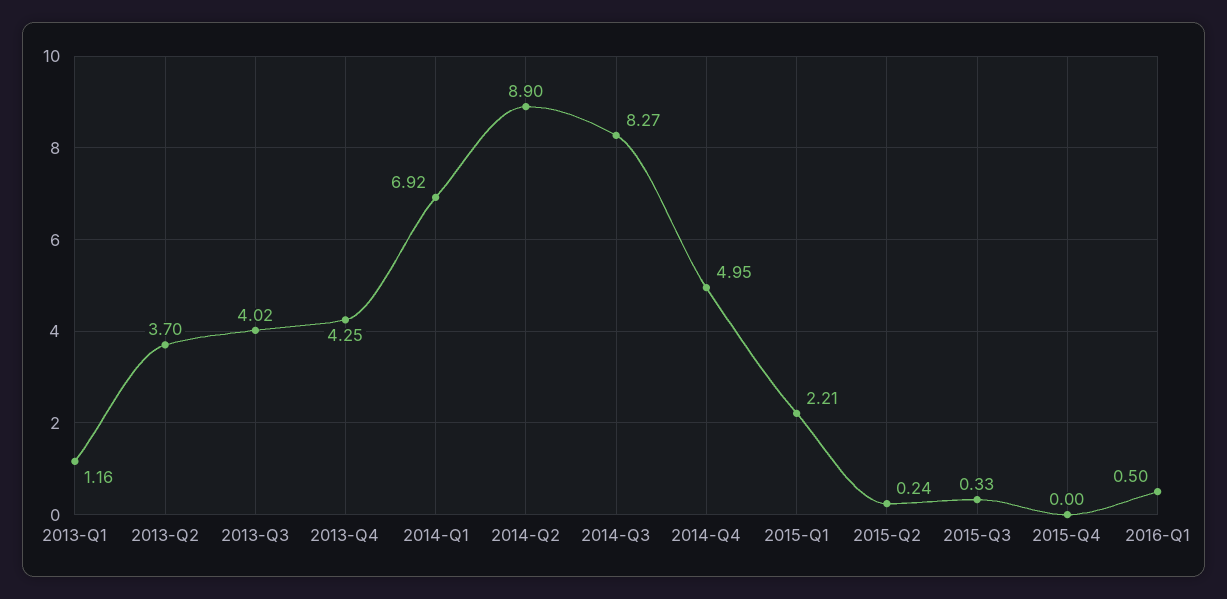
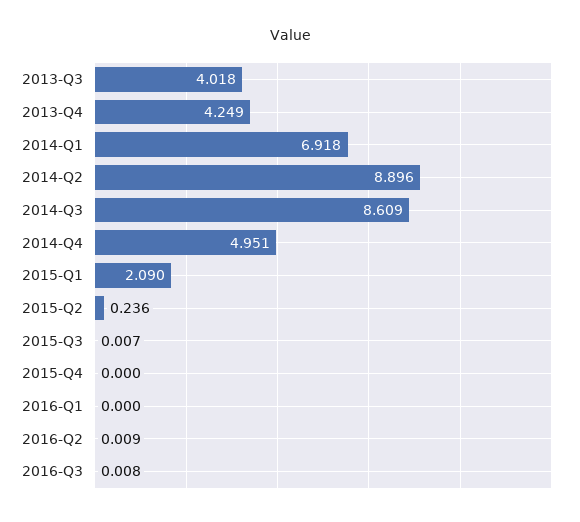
2013-Q1: 1.16 -> none
2013-Q2: 3.7 -> none
2014-Q3: 8.27 -> 8.609
2015-Q1: 2.21 -> 2.09
2015-Q3: 0.33 -> 0.007
2016-Q1: 0.5 -> 0
2016-Q2: none -> 0.009
2016-Q3: none -> 0.008

